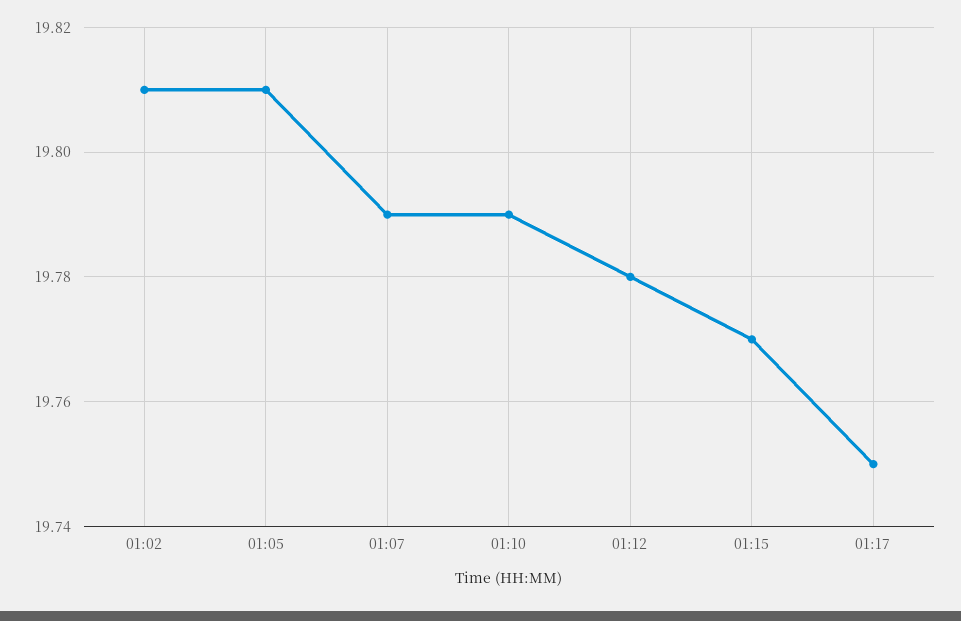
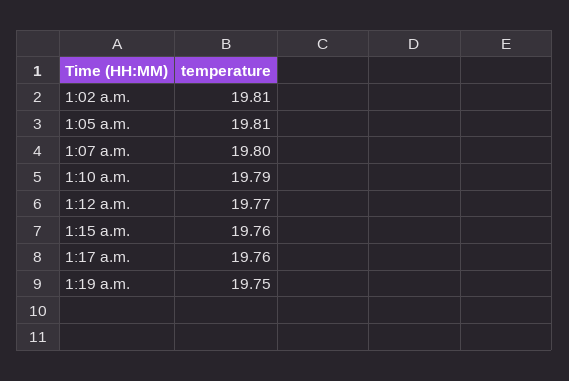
01:07: 19.79 -> 19.8
01:12: 19.78 -> 19.77
01:15: 19.77 -> 19.76
01:17: 19.75 -> 19.76
1:19 a.m.: none -> 19.75

